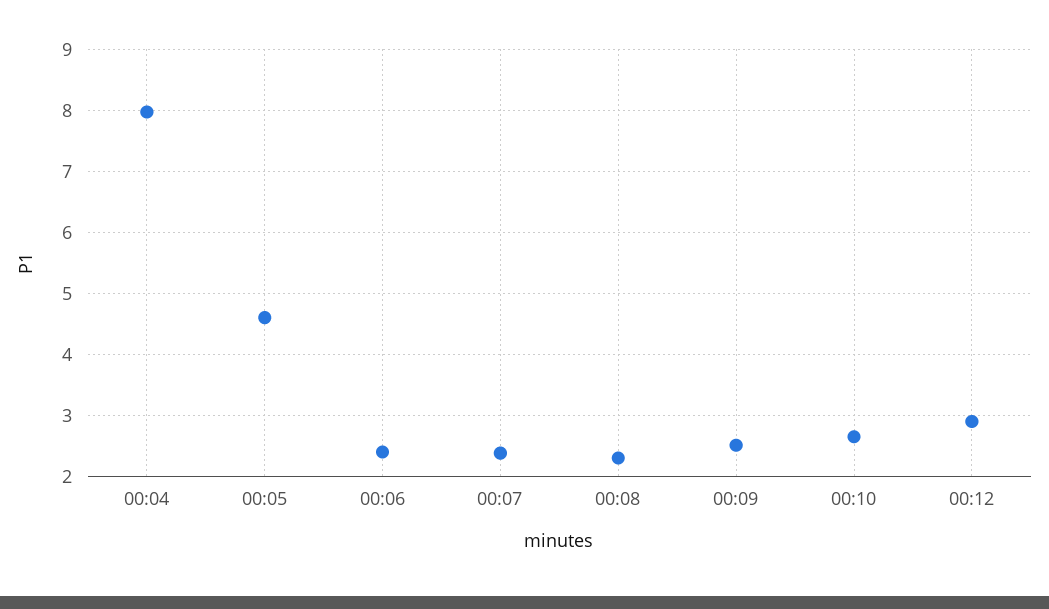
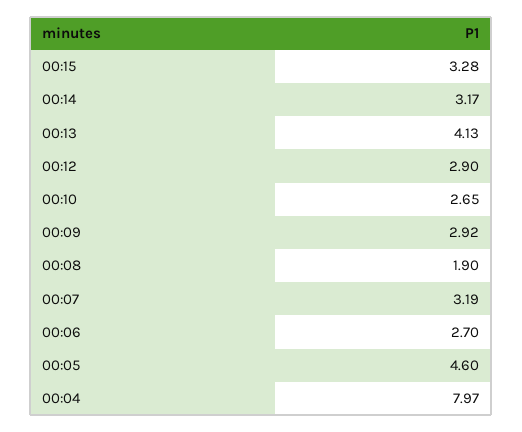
00:06: 2.4 -> 2.7
00:07: 2.4 -> 3.19
00:08: 2.3 -> 1.9
00:09: 2.5 -> 2.92
00:15: none -> 3.28
00:14: none -> 3.17
00:13: none -> 4.13

